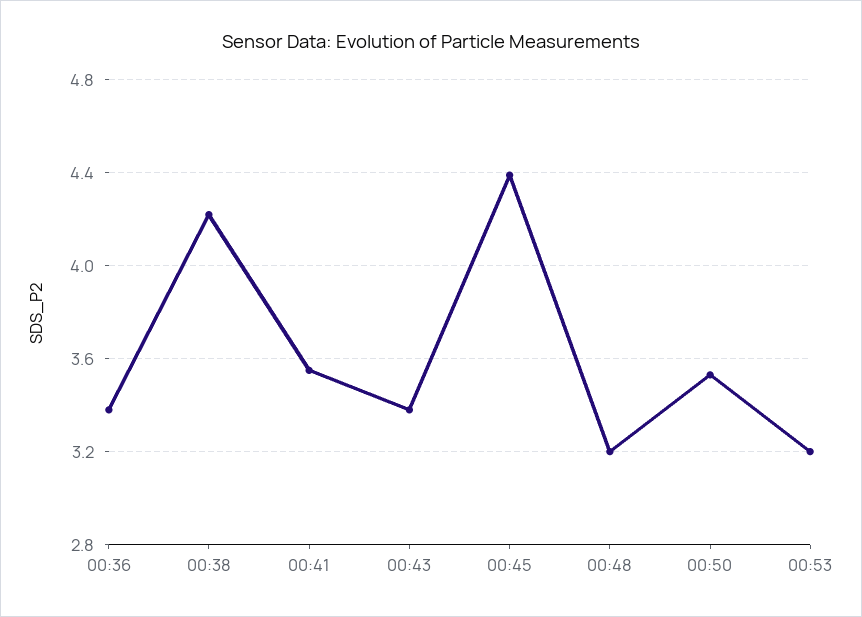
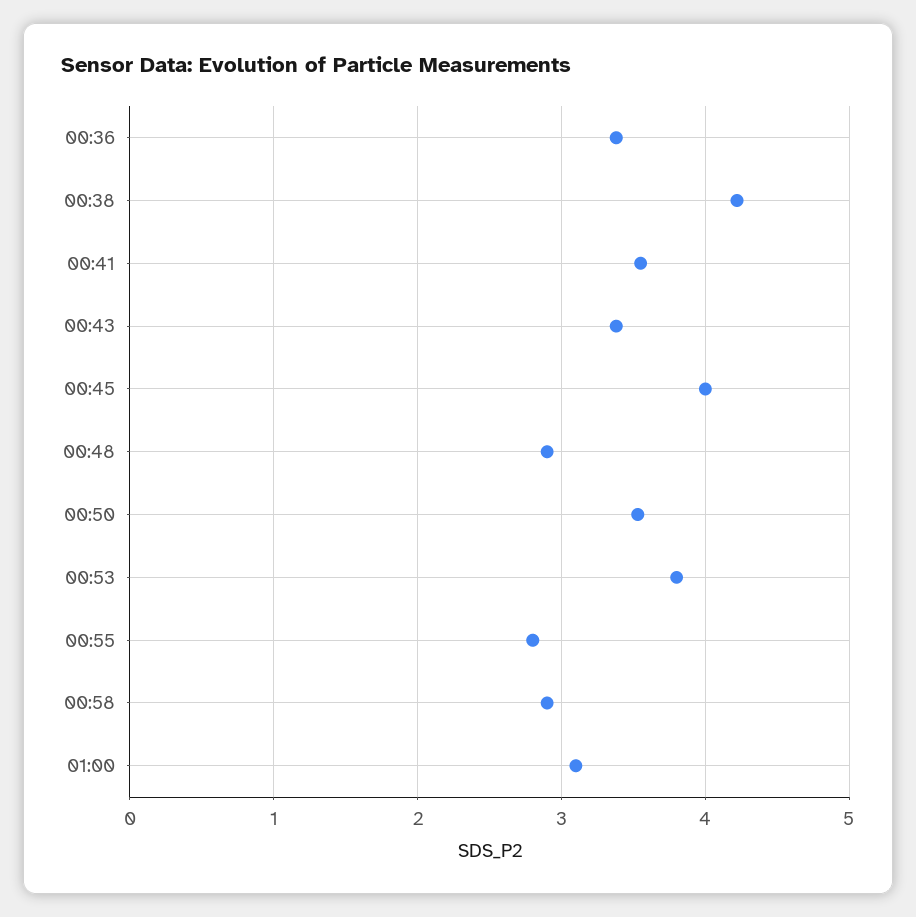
00:45: 4.4 -> 4
00:48: 3.2 -> 2.9
00:53: 3.2 -> 3.8
00:55: none -> 2.8
00:58: none -> 2.9
01:00: none -> 3.1

